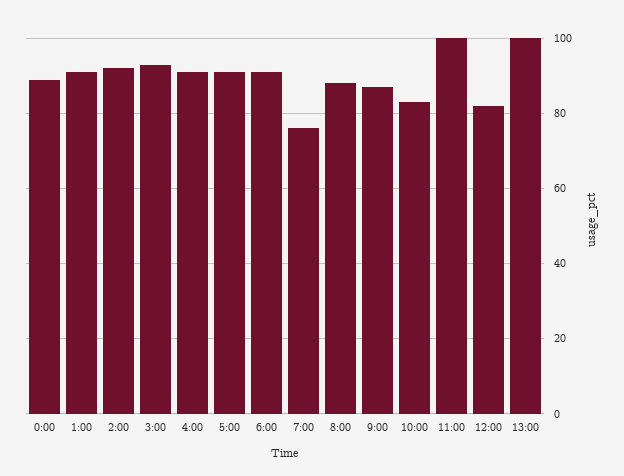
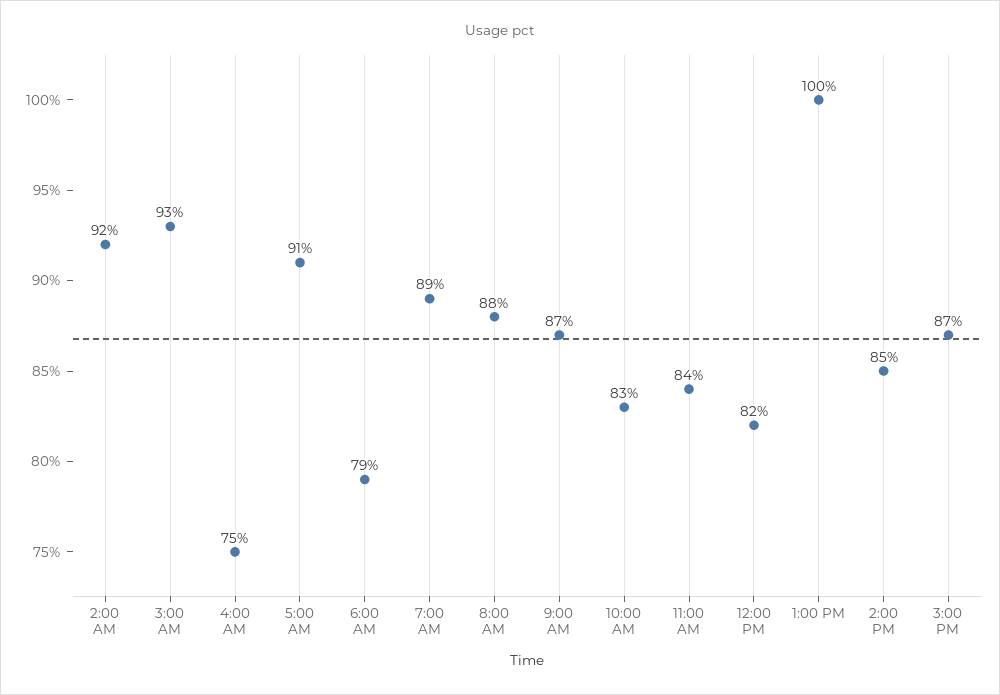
0:00: 90 -> none
1:00: 90 -> none
4:00: 90 -> 75
6:00: 90 -> 79
7:00: 75 -> 89
11:00: 100 -> 84
2:00 PM: none -> 85
3:00 PM: none -> 87

